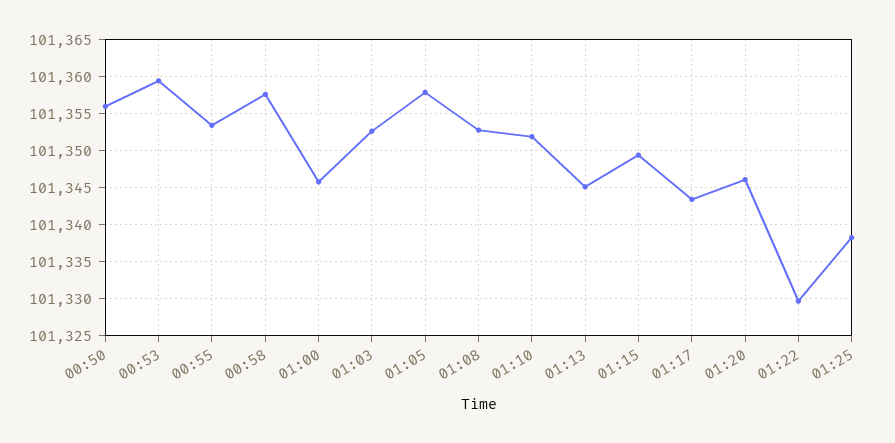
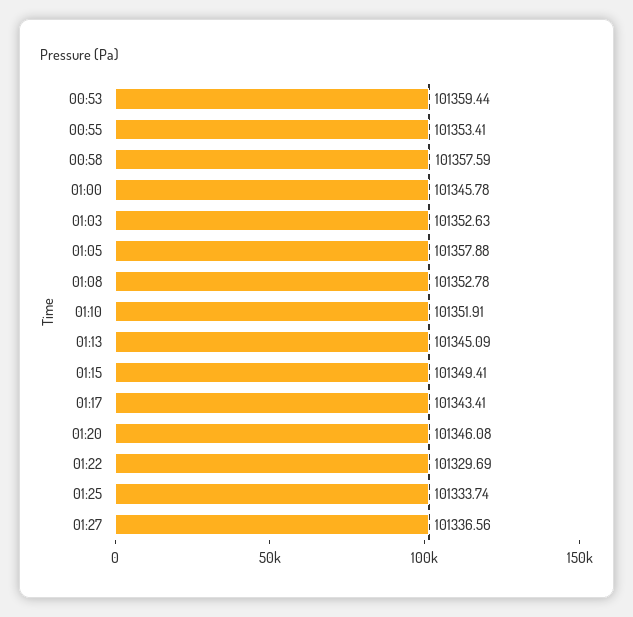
00:50: 101356 -> none
01:25: 101338 -> 101333.74
01:27: none -> 101336.56

